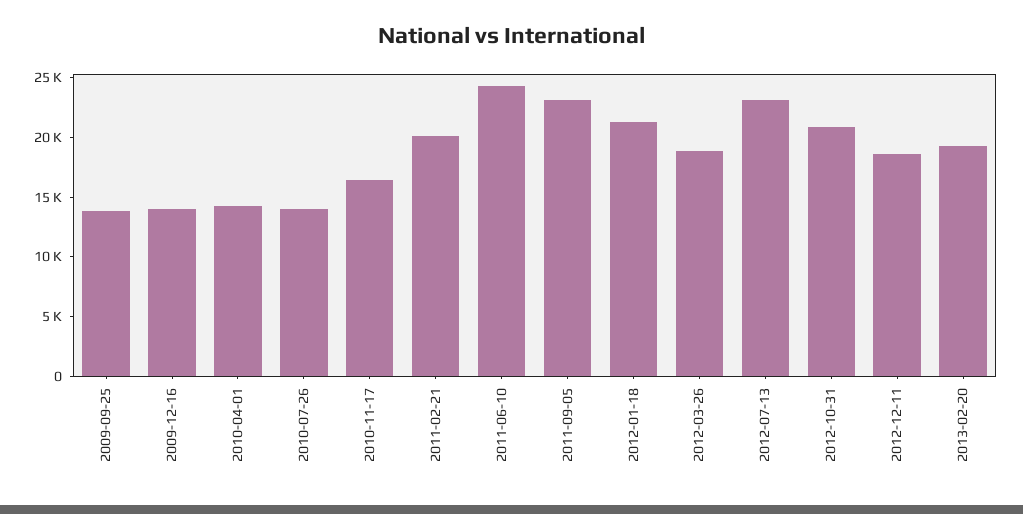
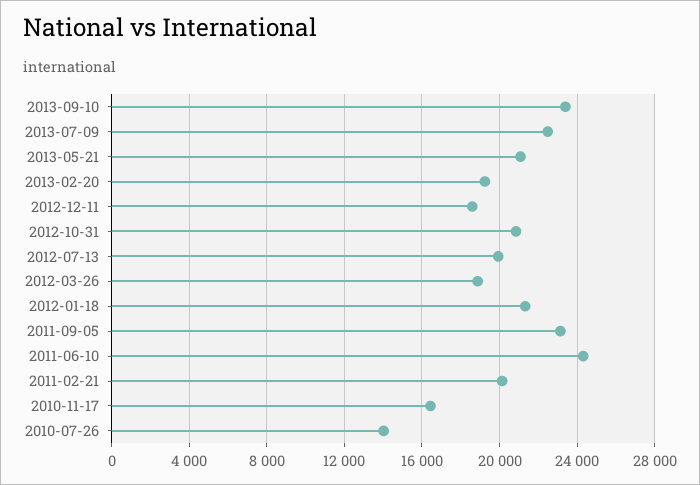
2009-09-25: 14000 -> none
2009-12-16: 14000 -> none
2010-04-01: 14000 -> none
2012-07-13: 23000 -> 20000
2013-09-10: none -> 23500
2013-07-09: none -> 22500
2013-05-21: none -> 21000

